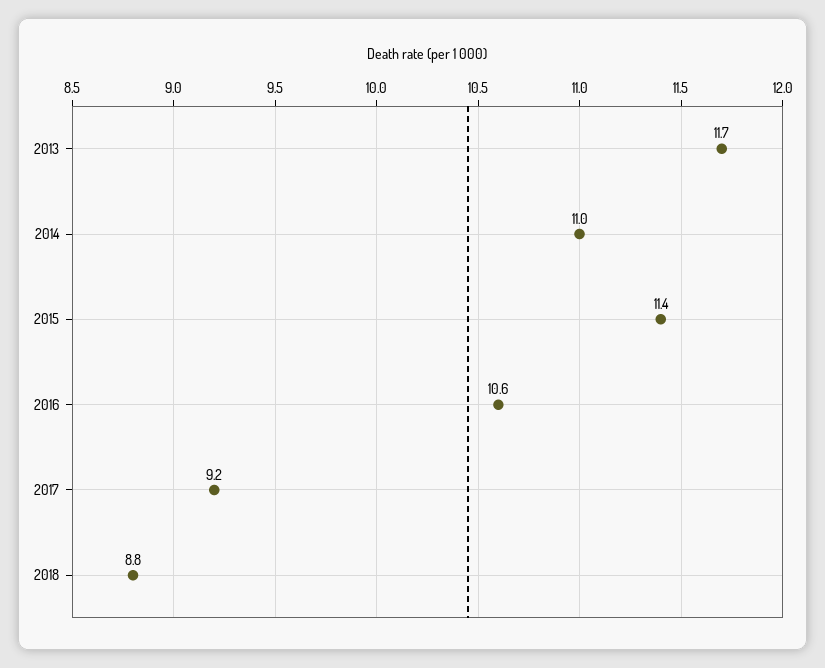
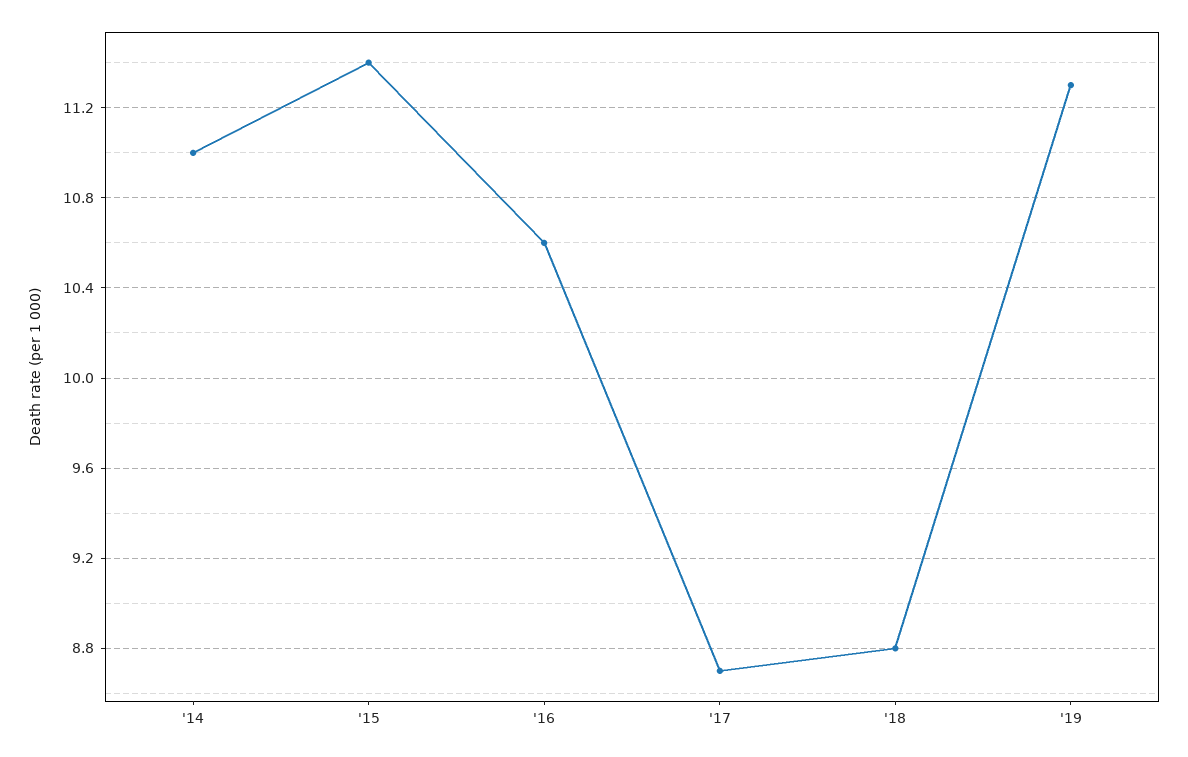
2013: 11.7 -> none
2017: 9.2 -> 8.7
'19: none -> 11.3

